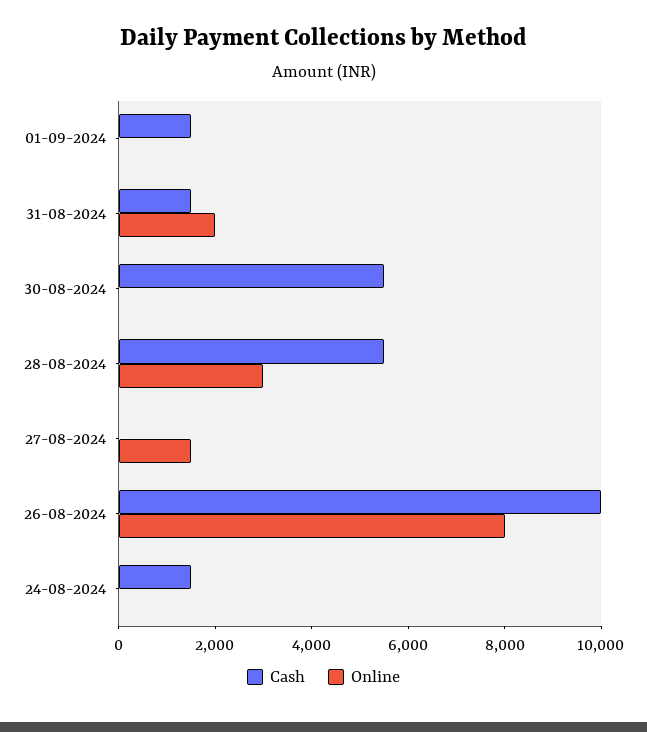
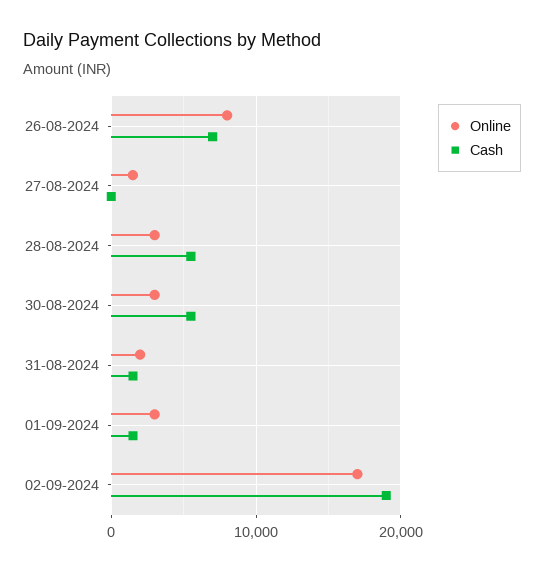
Online, 01-09-2024: 0 -> 3000
Online, 30-08-2024: 0 -> 3000
Cash, 26-08-2024: 10000 -> 7000
Cash, 24-08-2024: 1500 -> none
Online, 24-08-2024: 0 -> none
Online, 02-09-2024: none -> 17000
Cash, 02-09-2024: none -> 19000

